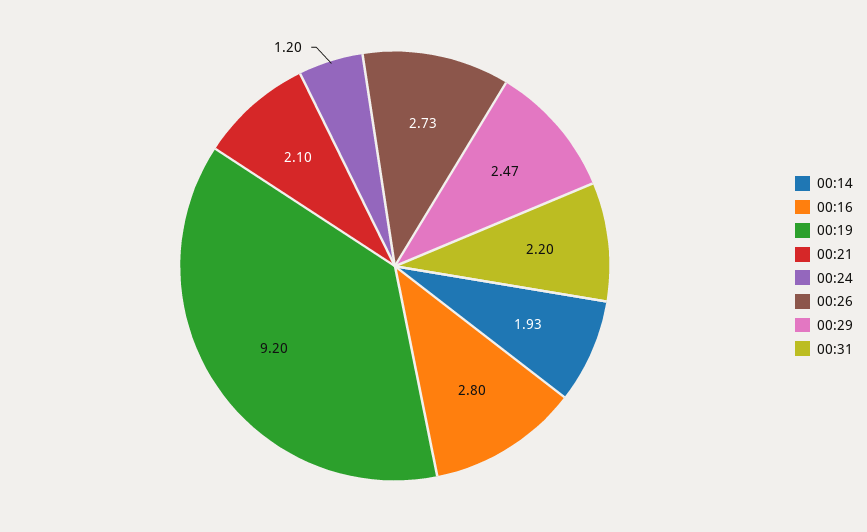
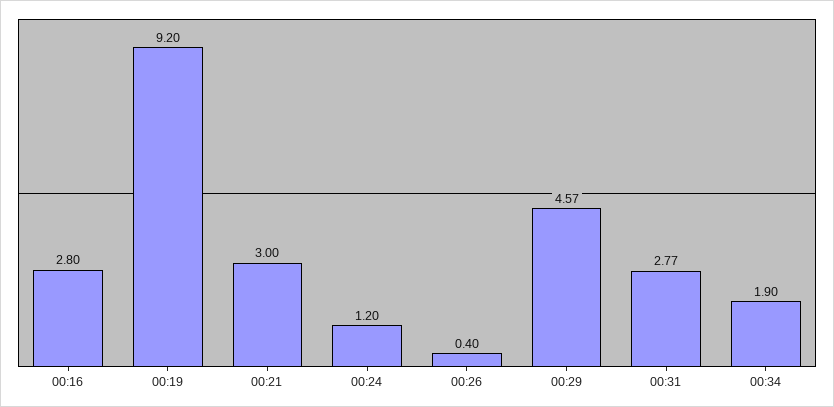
00:14: 1.93 -> none
00:21: 2.1 -> 3
00:26: 2.73 -> 0.4
00:29: 2.47 -> 4.57
00:31: 2.2 -> 2.77
00:34: none -> 1.9

